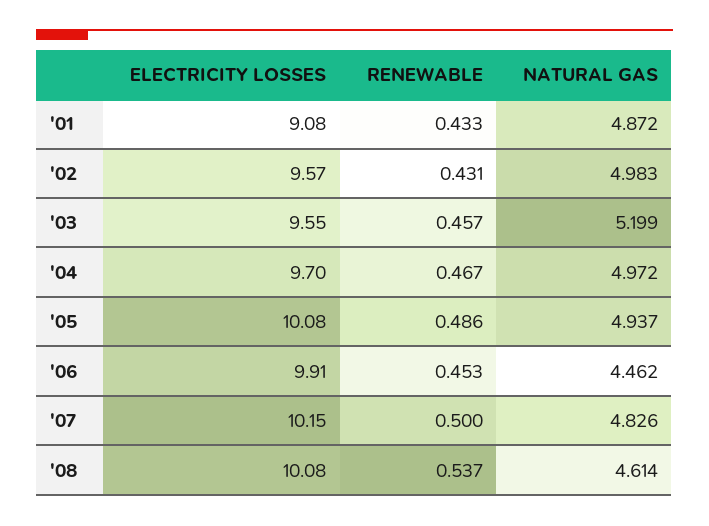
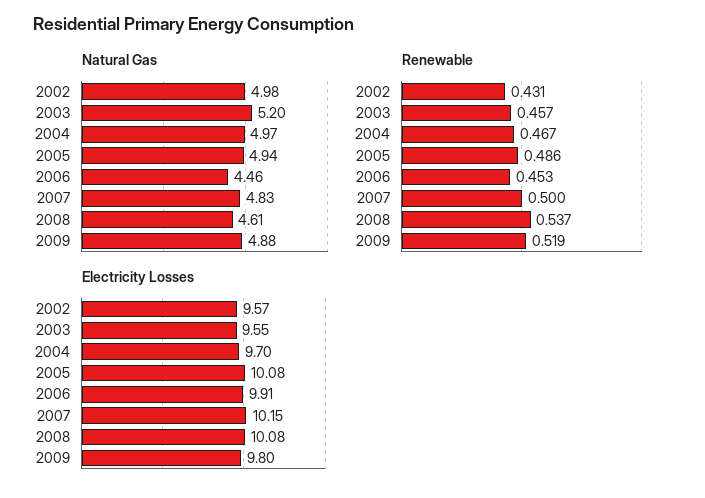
ELECTRICITY LOSSES, '01: 9.08 -> none
RENEWABLE, '01: 0.433 -> none
NATURAL GAS, '01: 4.872 -> none
NATURAL GAS, 2009: none -> 4.88
RENEWABLE, 2009: none -> 0.519
ELECTRICITY LOSSES, 2009: none -> 9.8

